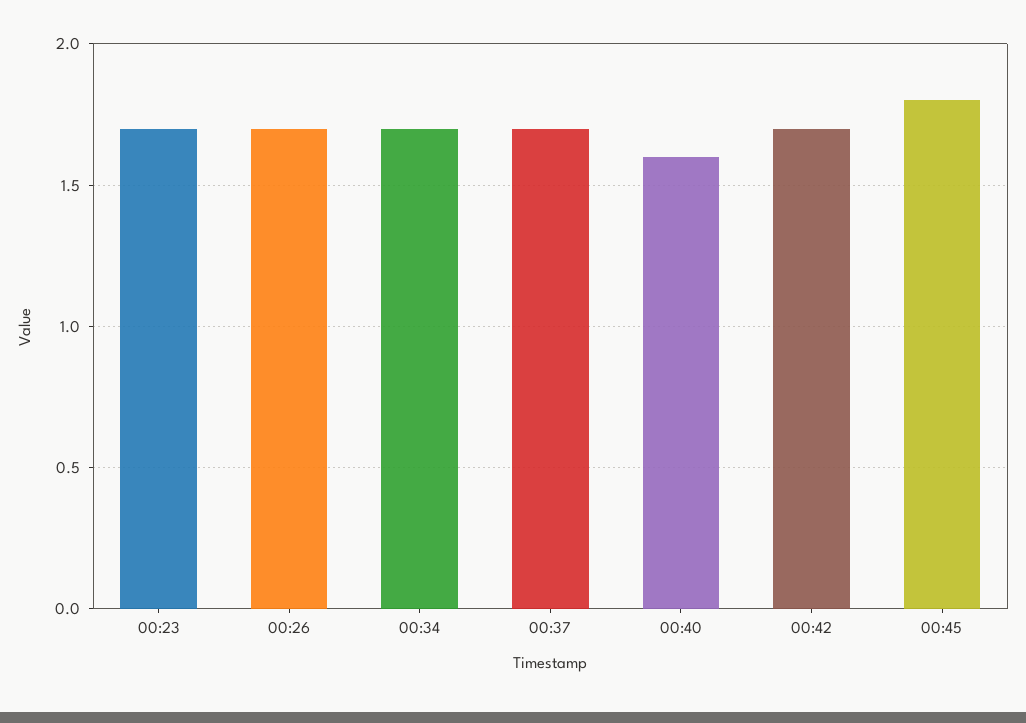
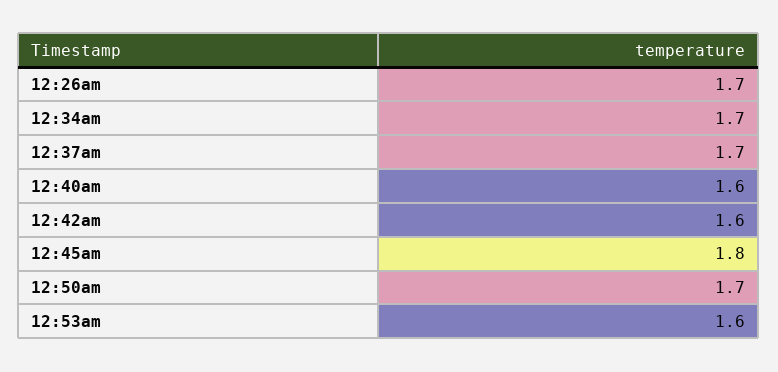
00:23: 1.7 -> none
00:42: 1.7 -> 1.6
12:50am: none -> 1.7
12:53am: none -> 1.6

